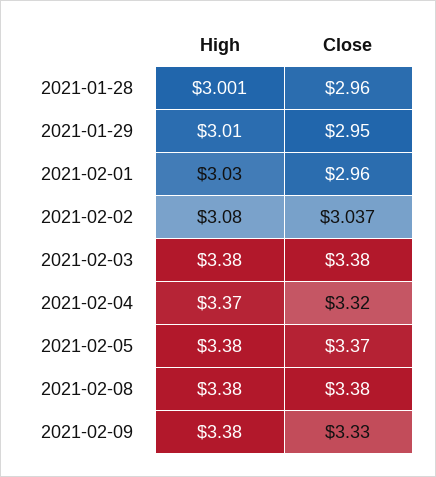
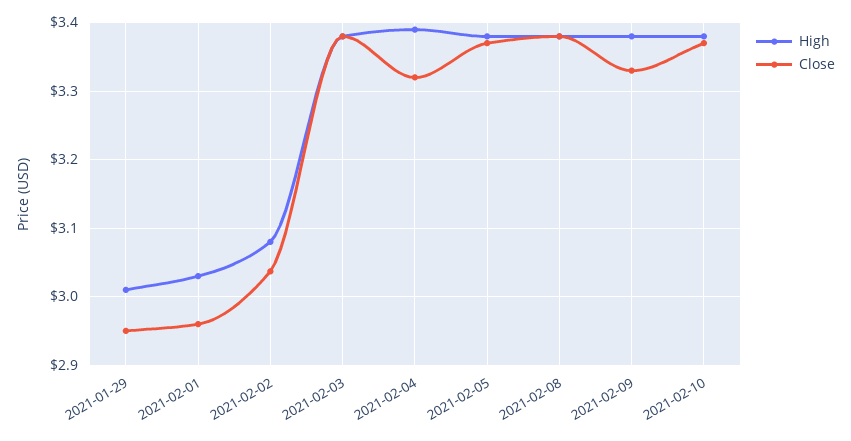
High, 2021-01-28: 3.001 -> none
Close, 2021-01-28: 2.96 -> none
High, 2021-02-04: 3.37 -> 3.39
High, 2021-02-10: none -> 3.38
Close, 2021-02-10: none -> 3.37

